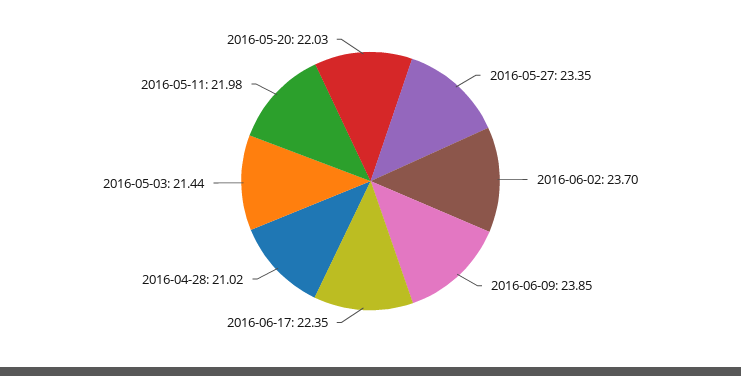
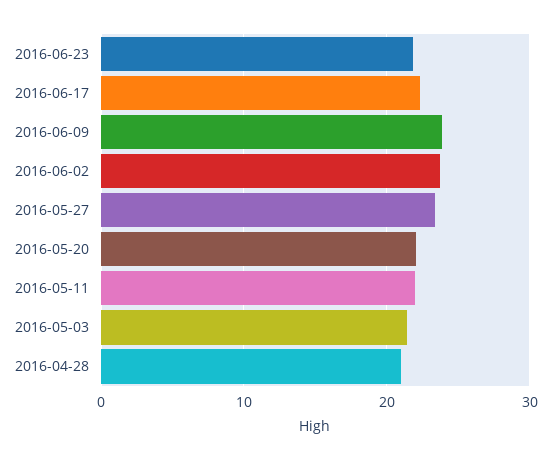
2016-06-23: none -> 22

